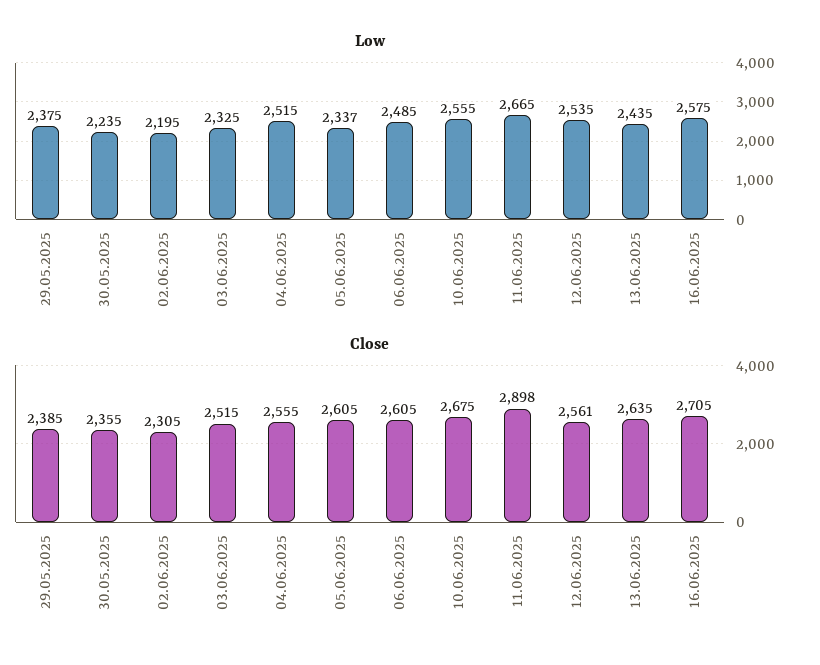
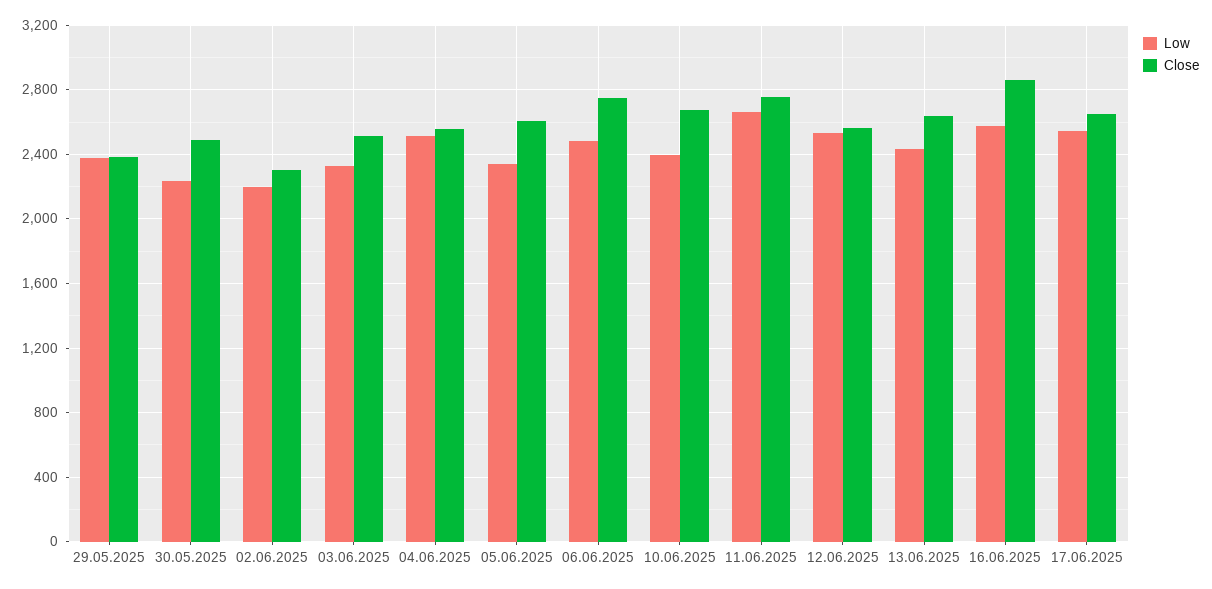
Low, 10.06.2025: 2555 -> 2400
Close, 30.05.2025: 2355 -> 2500
Close, 06.06.2025: 2605 -> 2750
Close, 11.06.2025: 2898 -> 2750
Close, 16.06.2025: 2705 -> 2850
Low, 17.06.2025: none -> 2550
Close, 17.06.2025: none -> 2650

